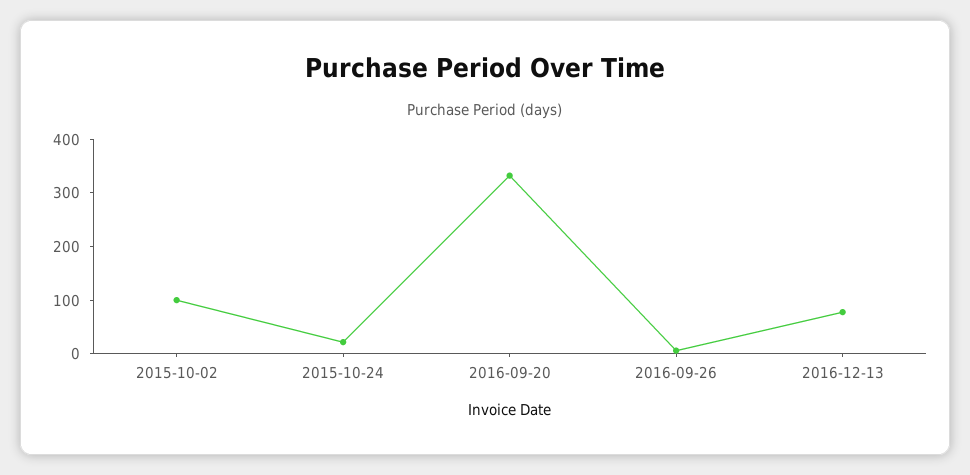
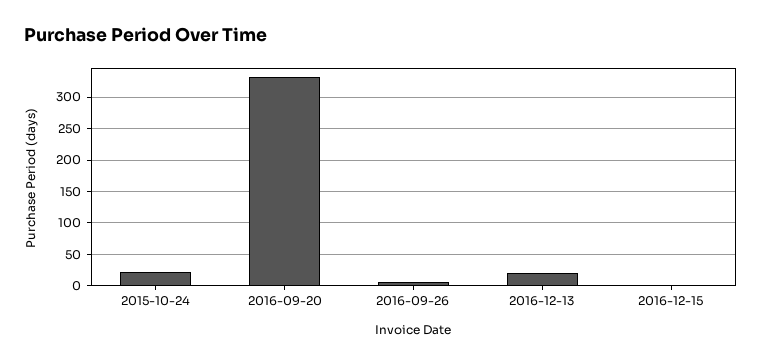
2015-10-02: 100 -> none
2016-12-13: 80 -> 20
2016-12-15: none -> 0

